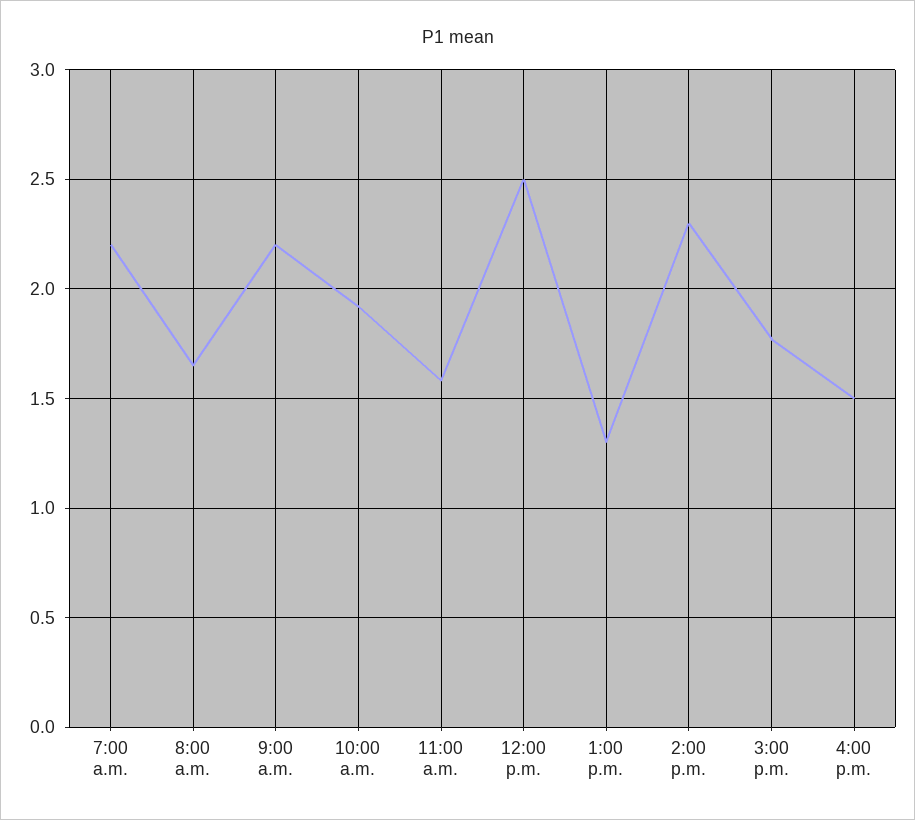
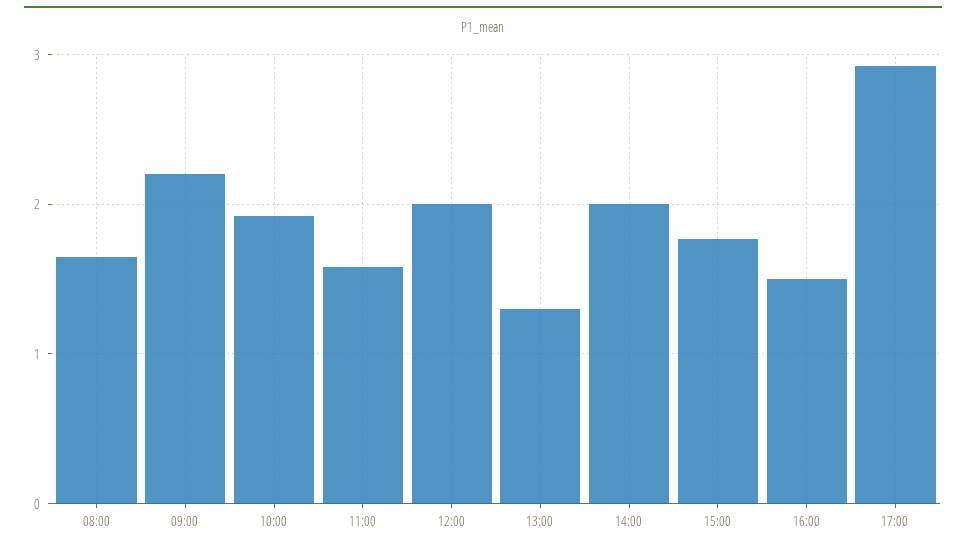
7:00 a.m.: 2.2 -> none
12:00 p.m.: 2.5 -> 2
2:00 p.m.: 2.3 -> 2
17:00: none -> 2.9

